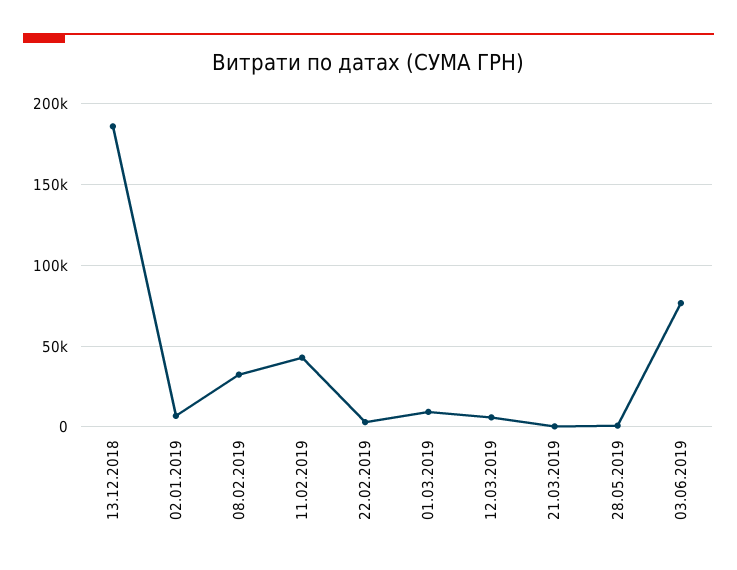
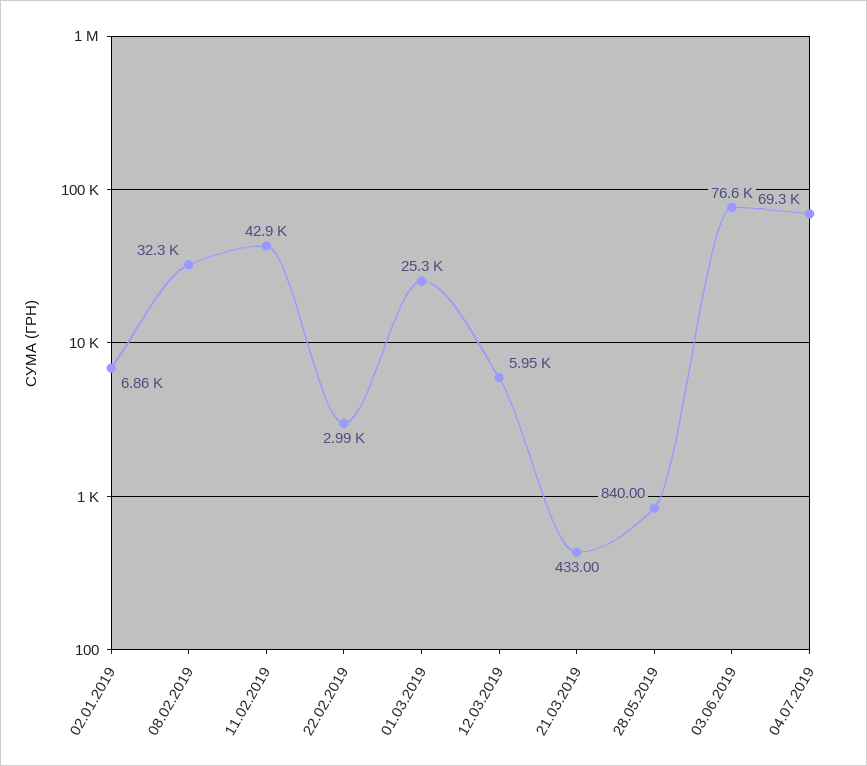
13.12.2018: 185000 -> none
01.03.2019: 10000 -> 25300
04.07.2019: none -> 69300

